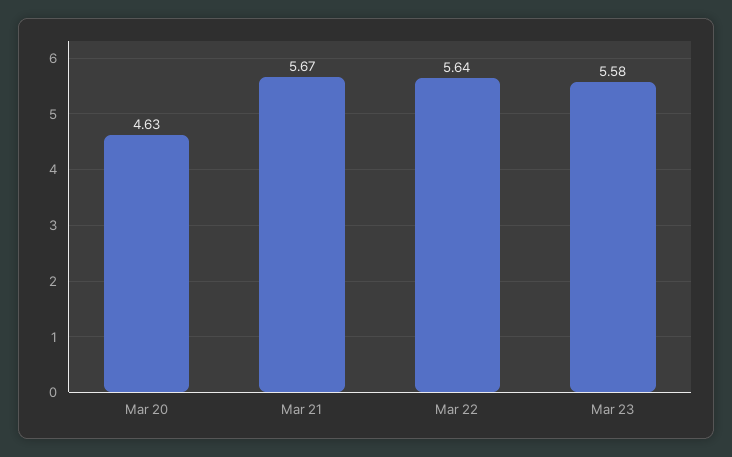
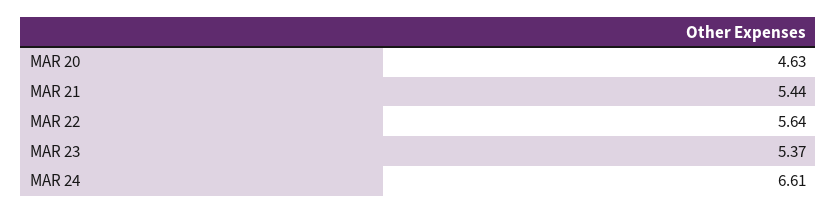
Mar 21: 5.67 -> 5.44
Mar 23: 5.58 -> 5.37
MAR 24: none -> 6.61

